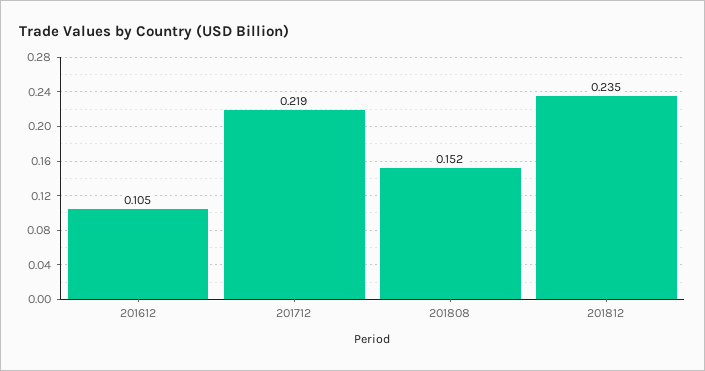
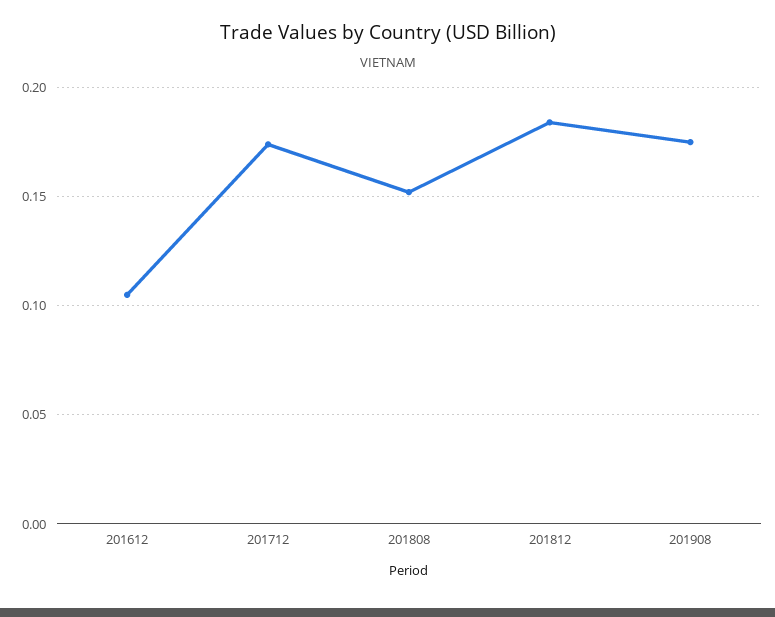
201712: 0.219 -> 0.175
201812: 0.235 -> 0.185
201908: none -> 0.175

